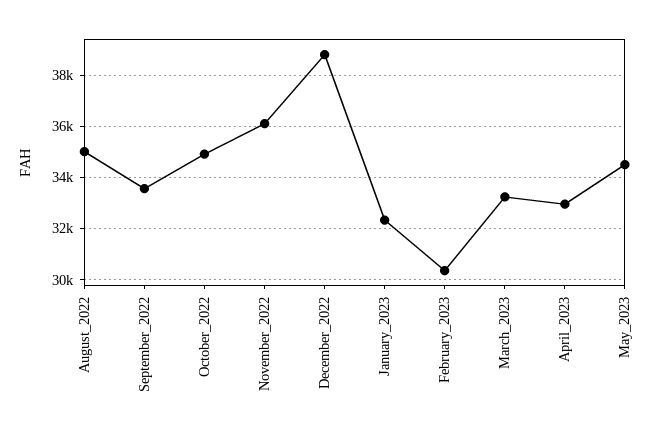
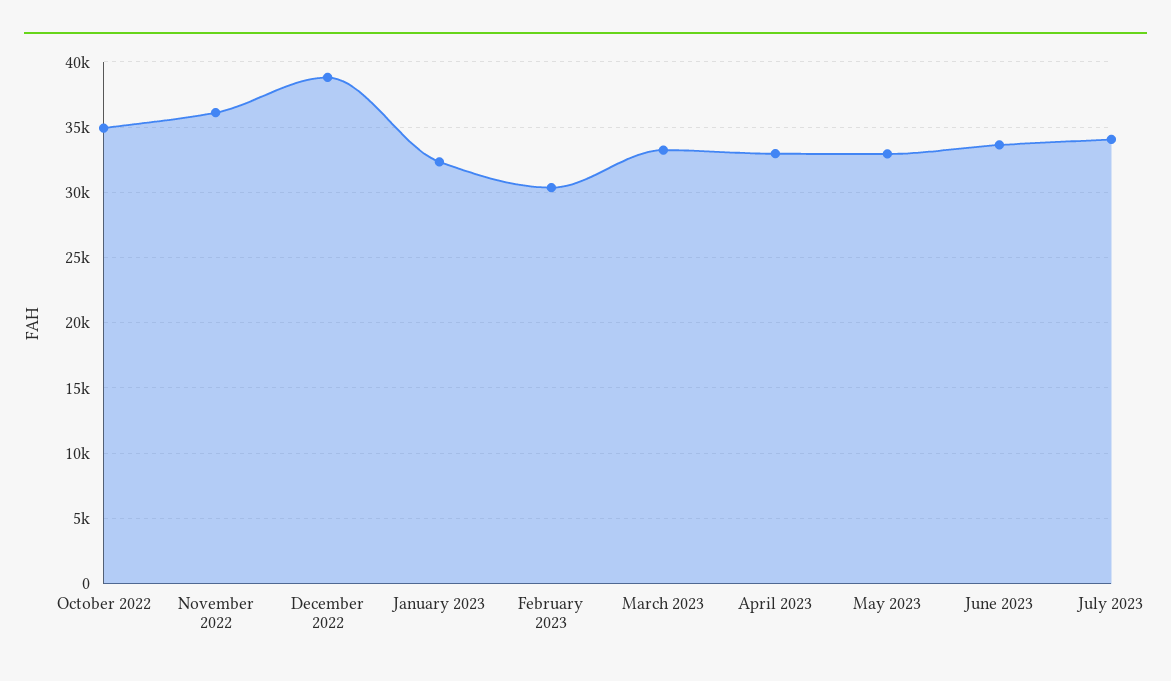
August_2022: 35000 -> none
September_2022: 33500 -> none
May_2023: 34500 -> 33000
June 2023: none -> 33500
July 2023: none -> 34000

